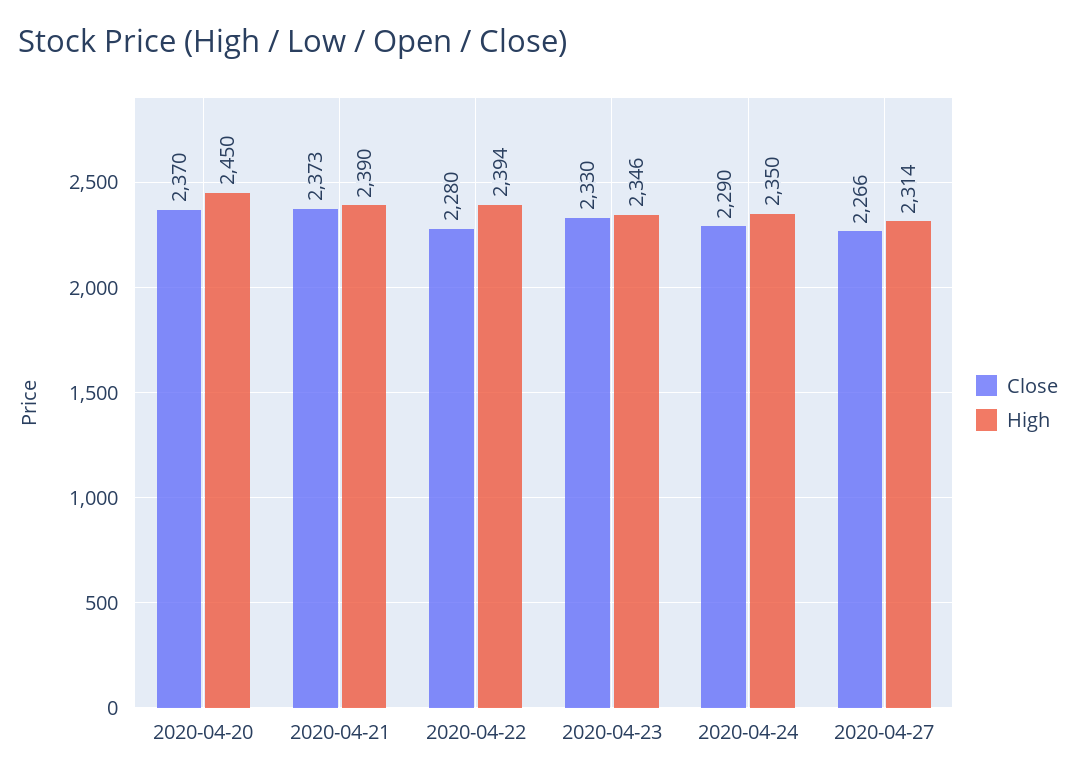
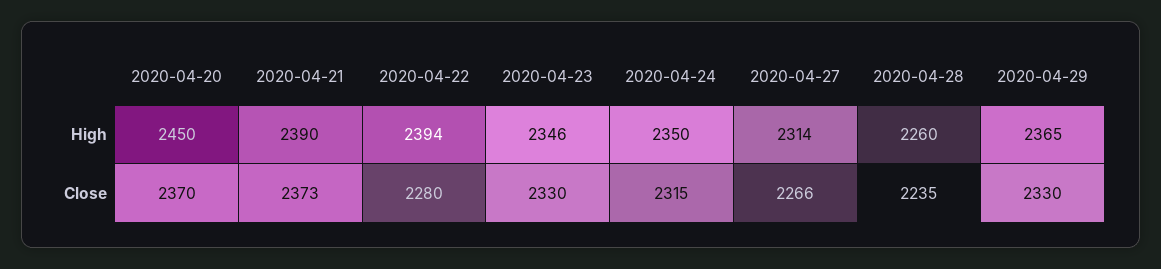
Close, 2020-04-24: 2290 -> 2315
High, 2020-04-28: none -> 2260
High, 2020-04-29: none -> 2365
Close, 2020-04-28: none -> 2235
Close, 2020-04-29: none -> 2330

